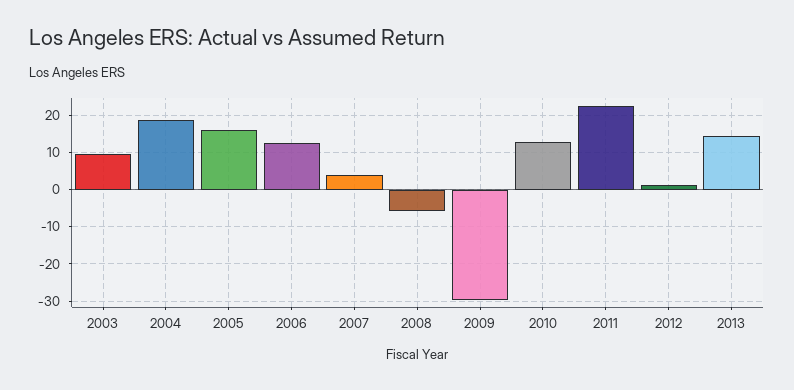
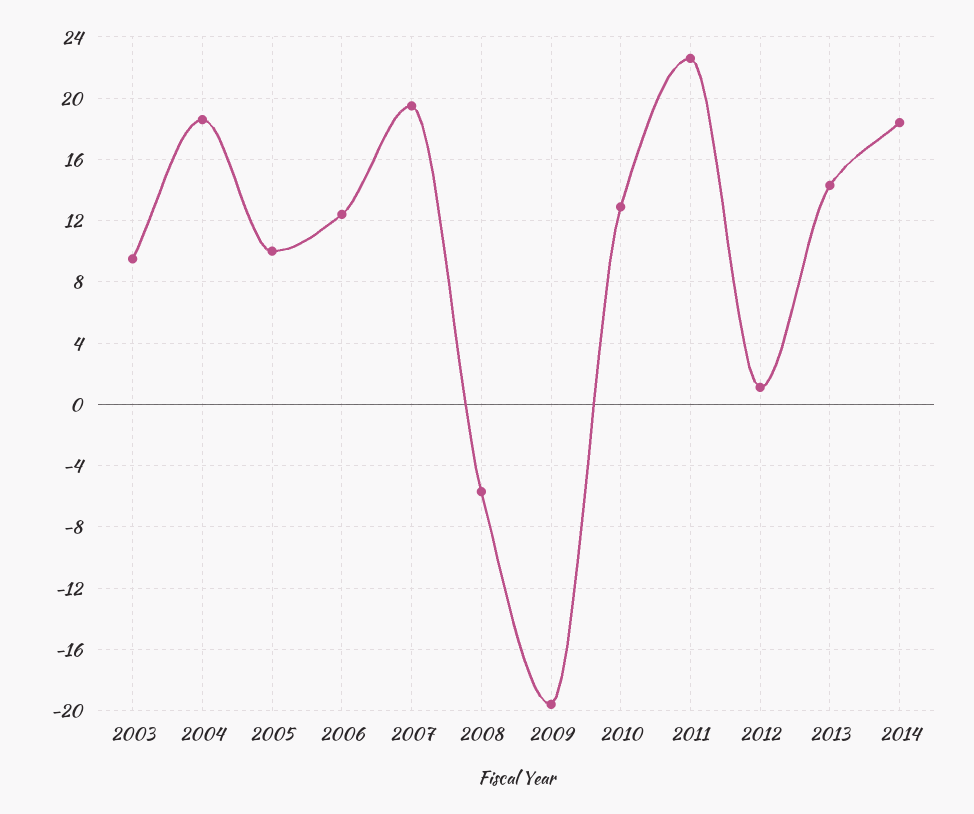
2005: 16 -> 10
2007: 4 -> 19.5
2009: -30 -> -19.5
2014: none -> 18.5

